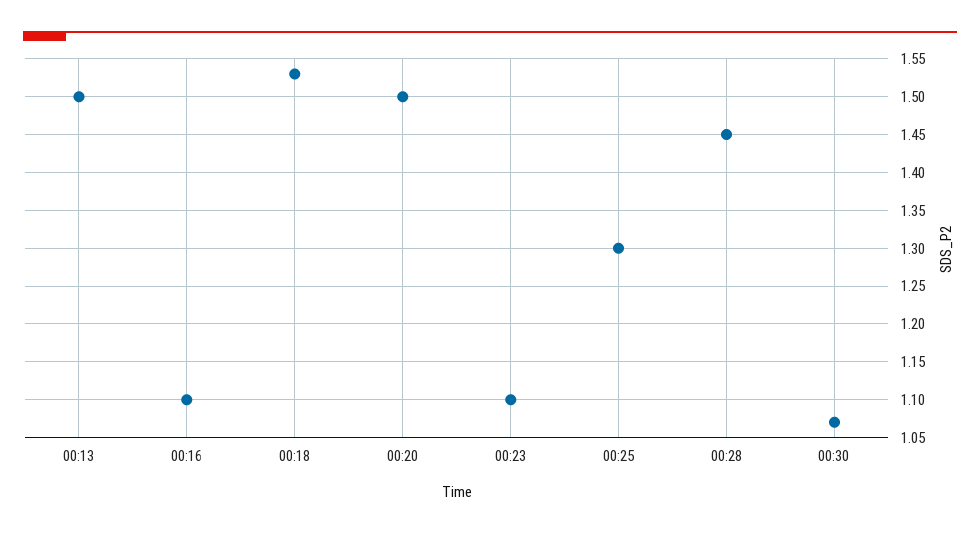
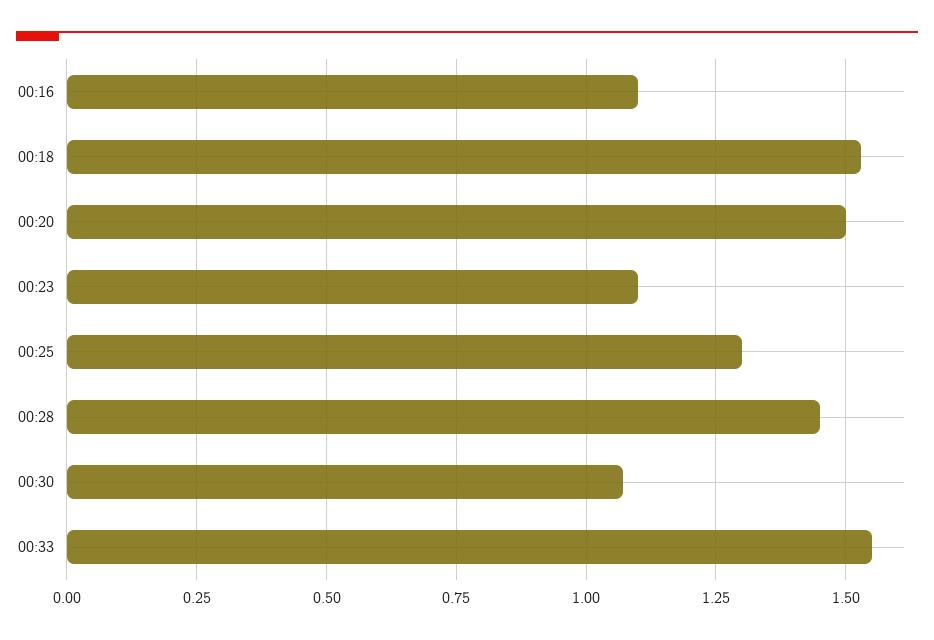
00:13: 1.5 -> none
00:33: none -> 1.55

